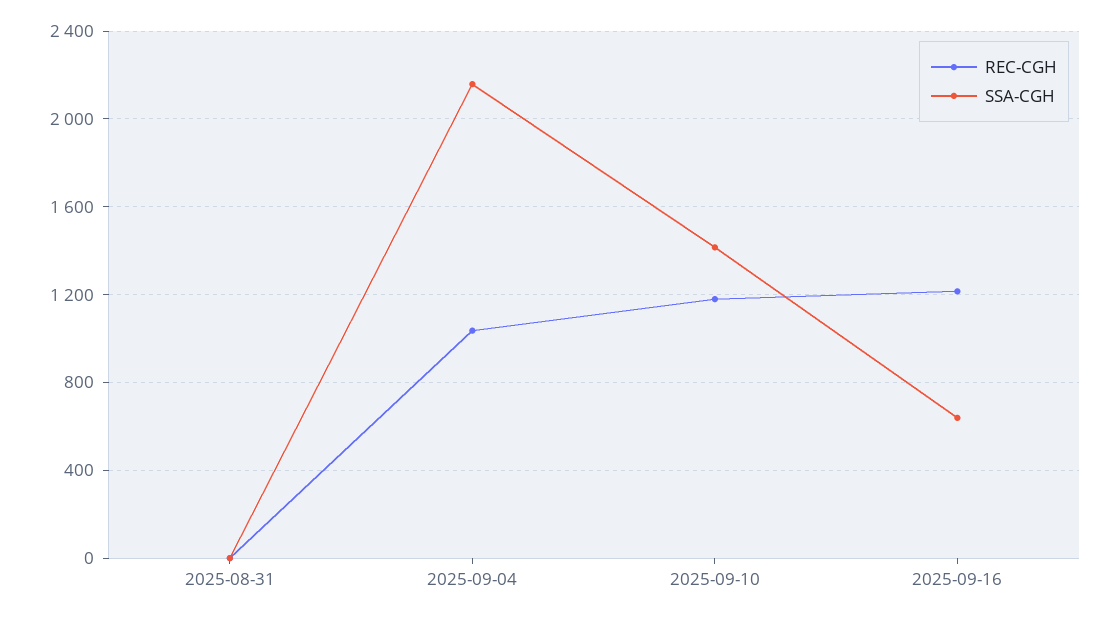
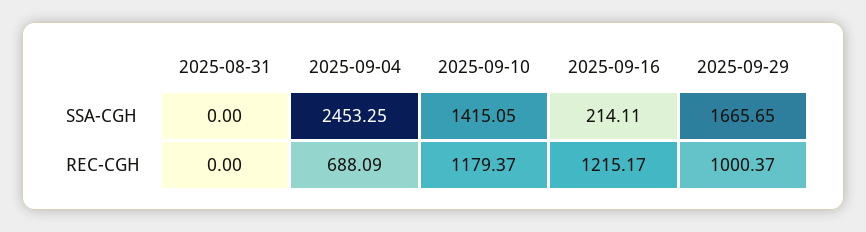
REC-CGH, 2025-09-04: 1050 -> 688.09
SSA-CGH, 2025-09-04: 2150 -> 2453.25
SSA-CGH, 2025-09-16: 650 -> 214.11
SSA-CGH, 2025-09-29: none -> 1665.65
REC-CGH, 2025-09-29: none -> 1000.37

